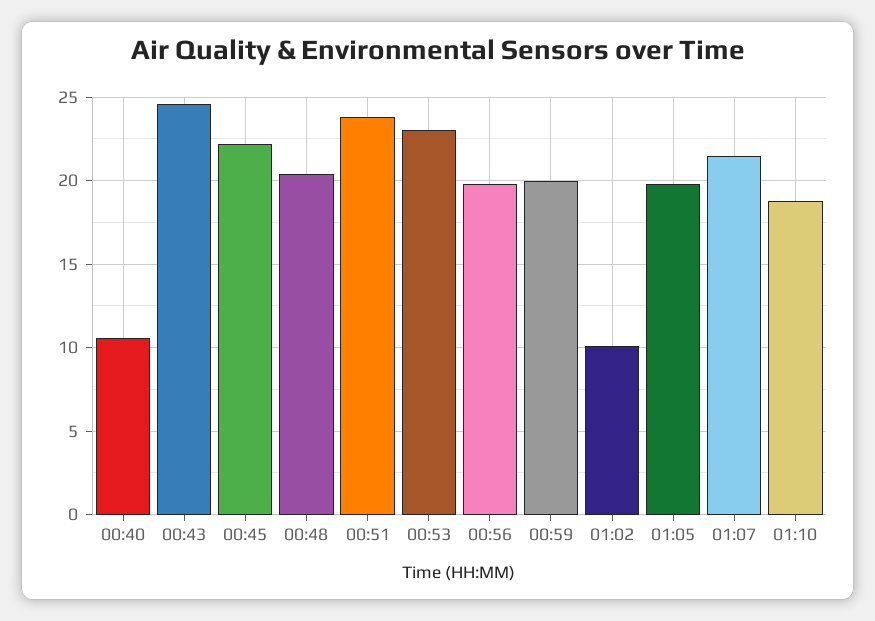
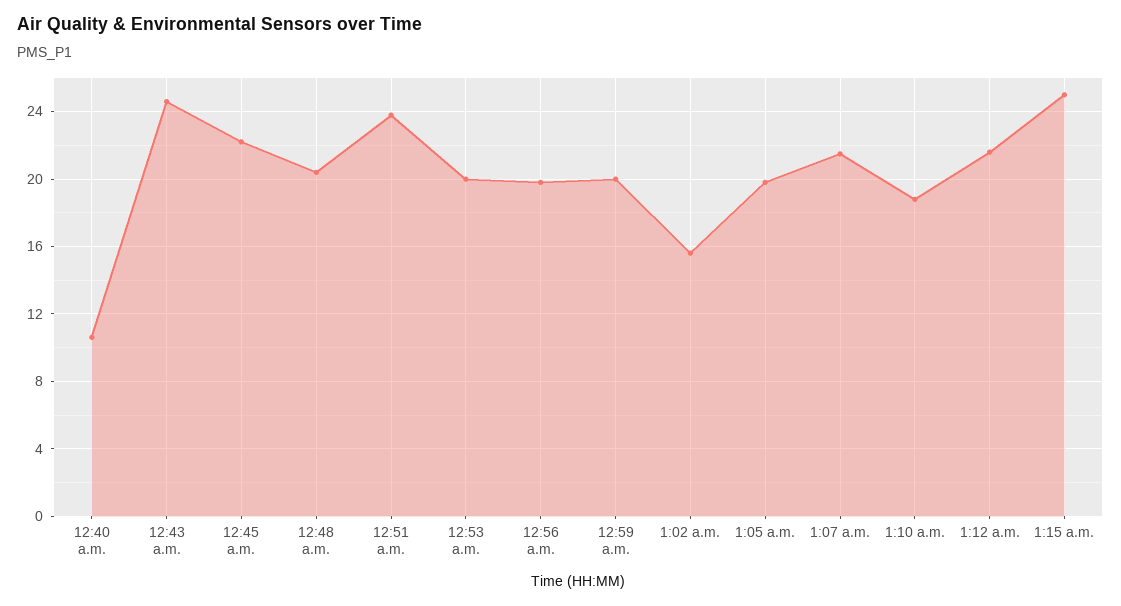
00:53: 23 -> 20
01:02: 10 -> 15.5
1:12 a.m.: none -> 21.5
1:15 a.m.: none -> 25

